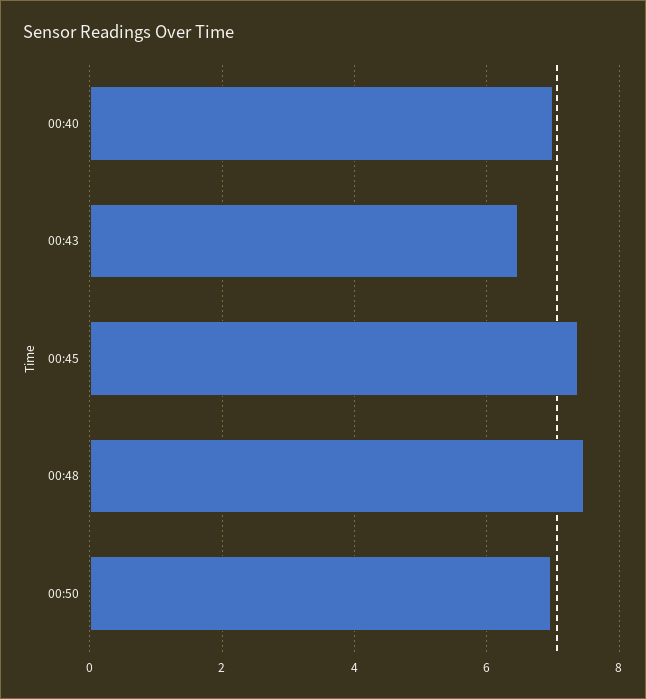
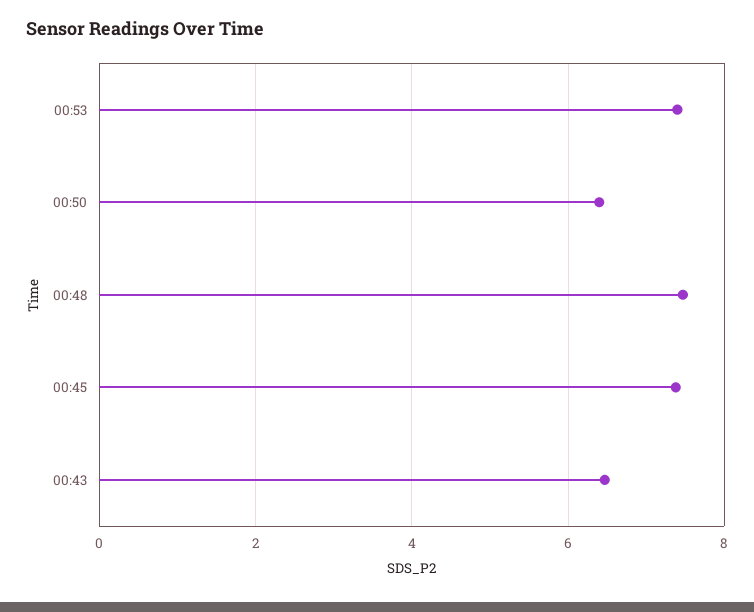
00:40: 7 -> none
00:50: 7 -> 6.4
00:53: none -> 7.4

